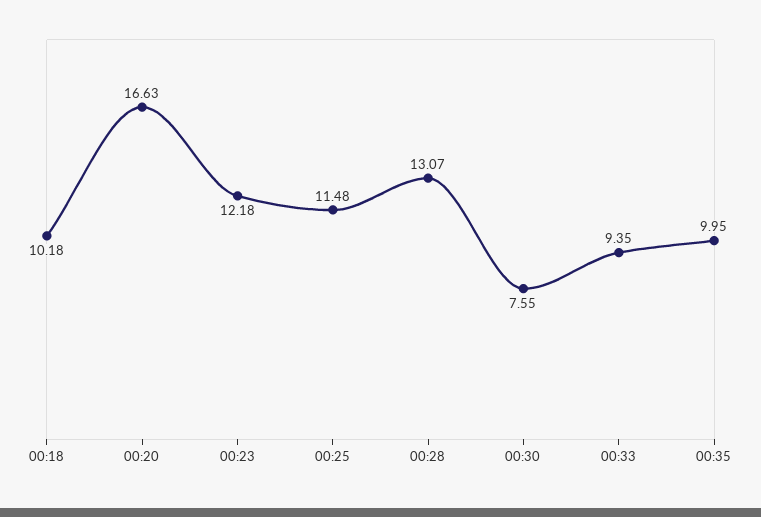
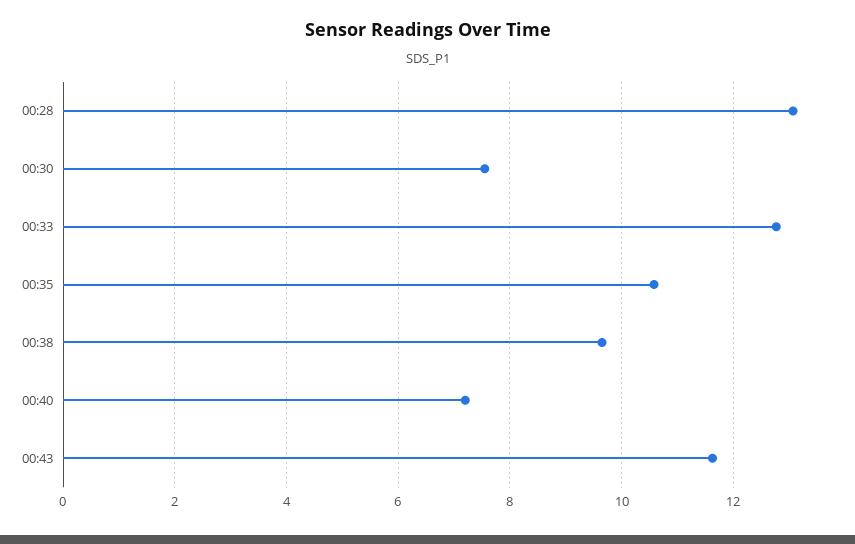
00:18: 10.18 -> none
00:20: 16.63 -> none
00:23: 12.18 -> none
00:25: 11.48 -> none
00:33: 9.35 -> 12.8
00:35: 9.95 -> 10.6
00:38: none -> 9.6
00:40: none -> 7.2
00:43: none -> 11.6

